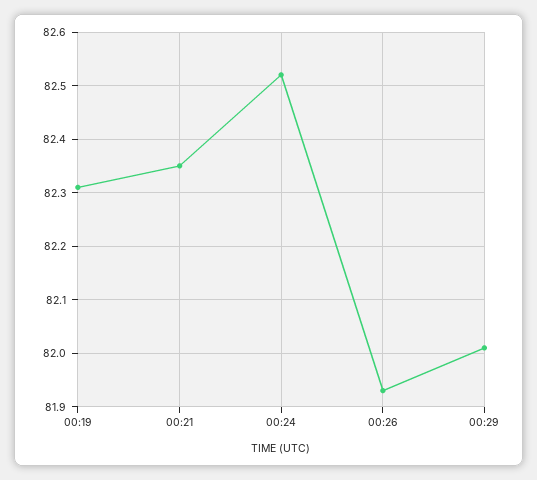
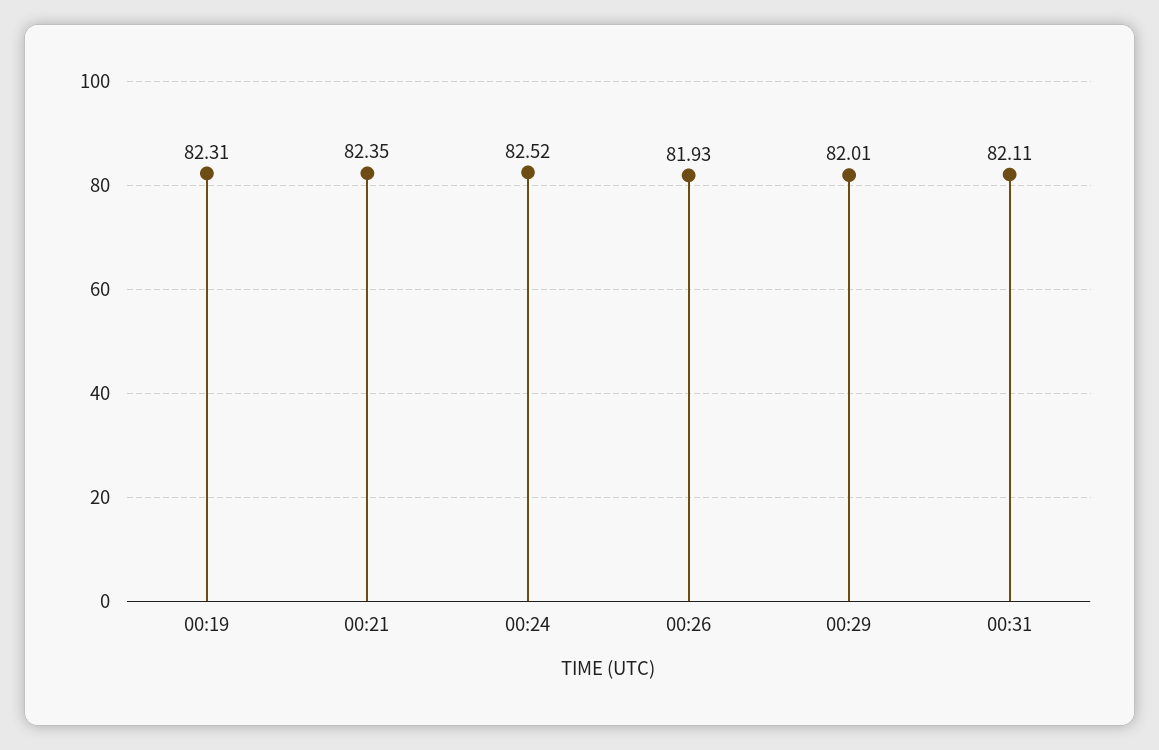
00:31: none -> 82.11

